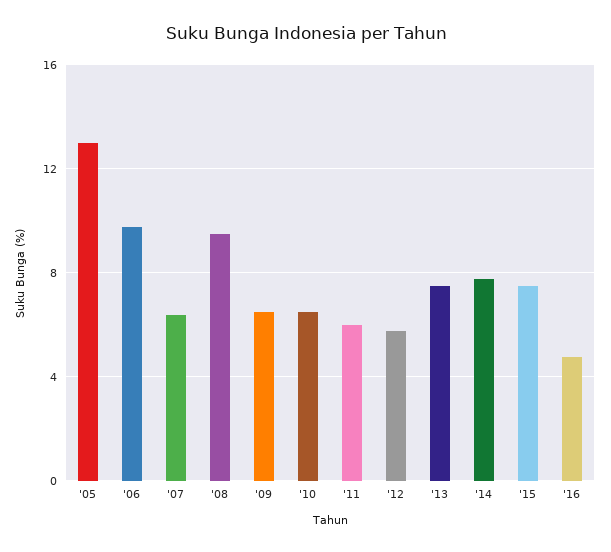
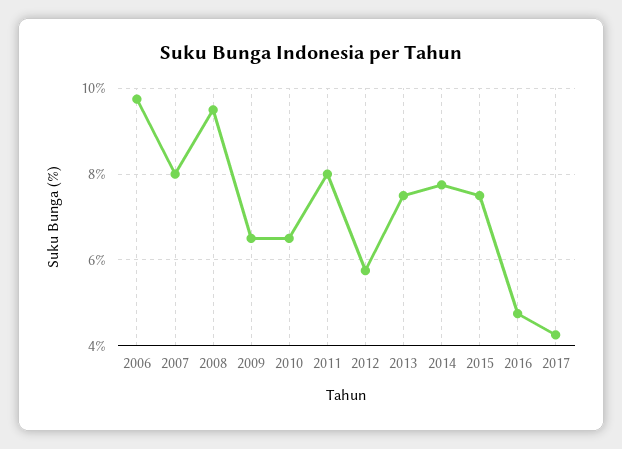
'05: 13 -> none
'07: 6.5 -> 8
'11: 6 -> 8
2017: none -> 4.2

